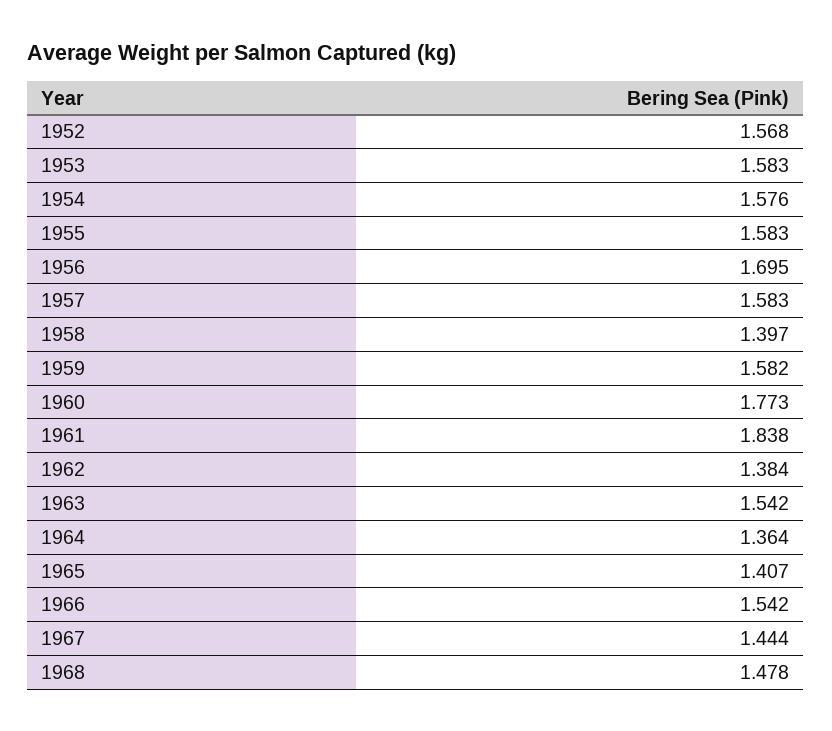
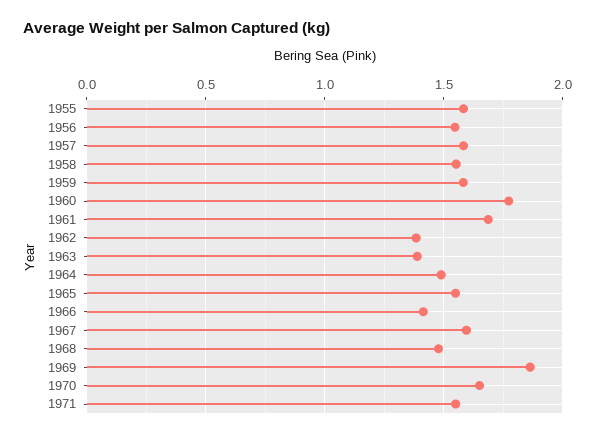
1952: 1.568 -> none
1953: 1.583 -> none
1954: 1.576 -> none
1956: 1.695 -> 1.55
1958: 1.397 -> 1.55
1961: 1.838 -> 1.7
1963: 1.542 -> 1.4
1964: 1.364 -> 1.5
1965: 1.407 -> 1.55
1966: 1.542 -> 1.4
1967: 1.444 -> 1.6
1969: none -> 1.85
1970: none -> 1.65
1971: none -> 1.55

